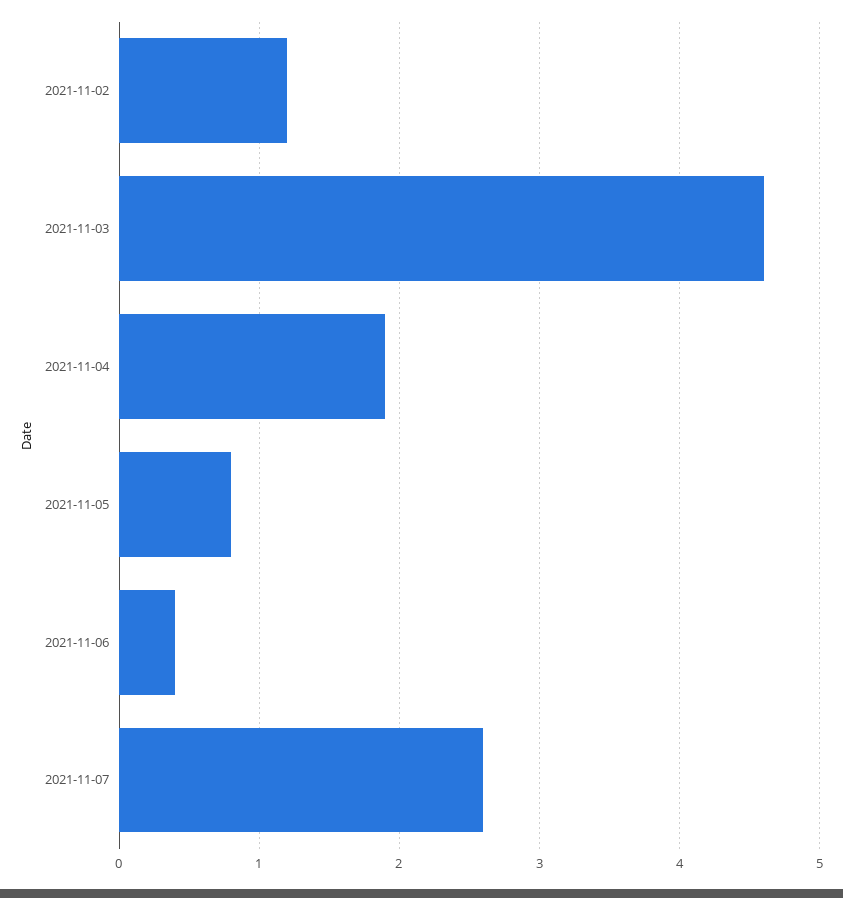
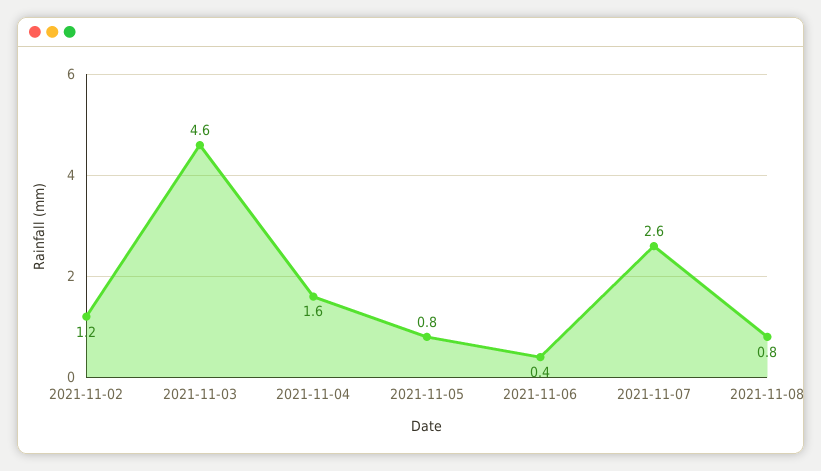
2021-11-04: 1.9 -> 1.6
2021-11-08: none -> 0.8

